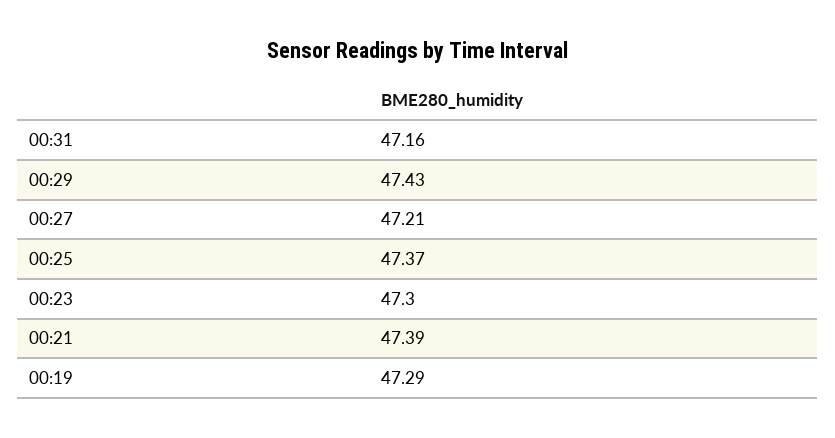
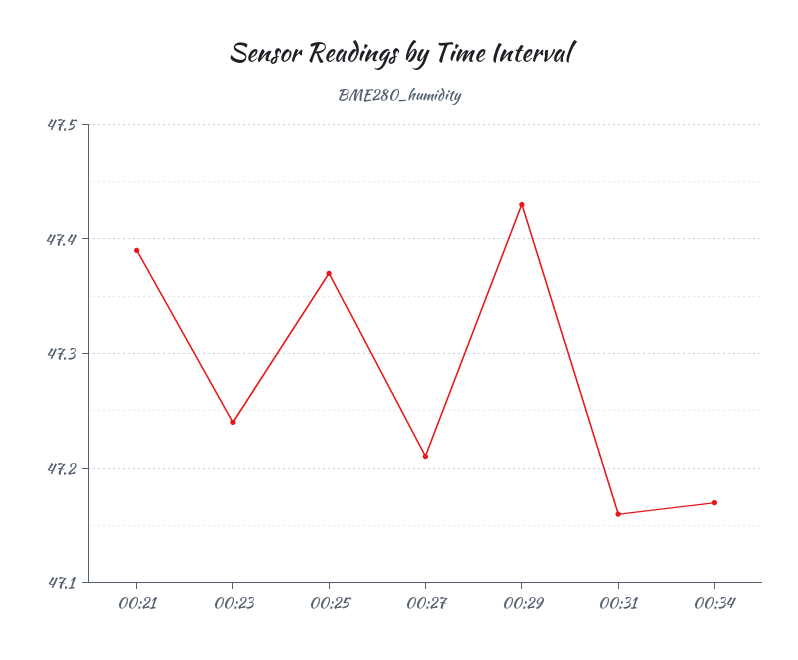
00:23: 47.3 -> 47.24
00:19: 47.29 -> none
00:34: none -> 47.17

